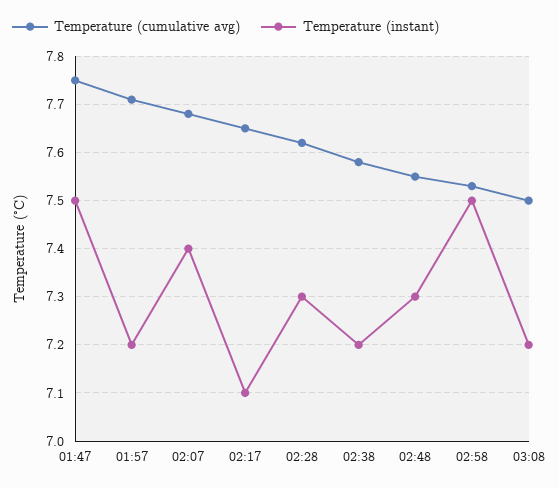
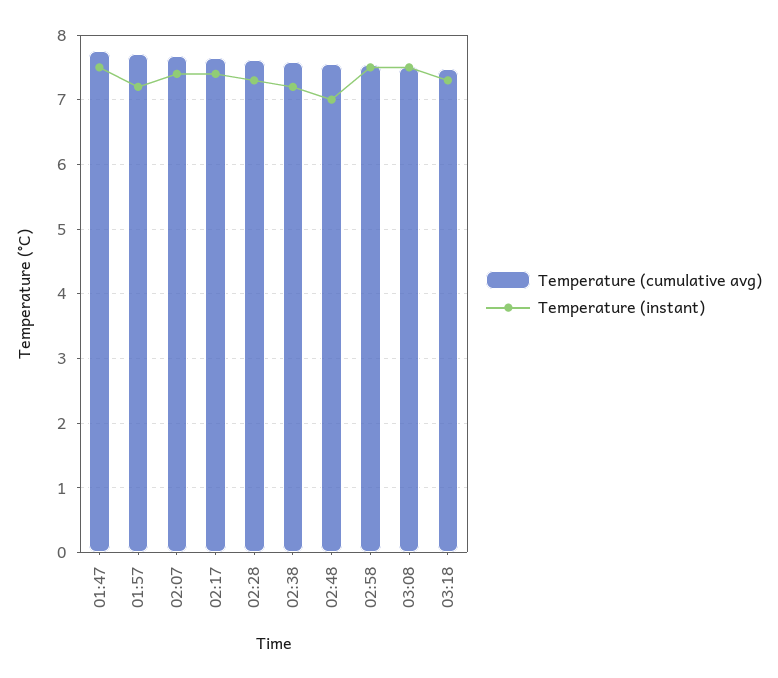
Temperature (instant), 02:17: 7.1 -> 7.4
Temperature (instant), 02:48: 7.3 -> 7
Temperature (instant), 03:08: 7.2 -> 7.5
Temperature (cumulative avg), 03:18: none -> 7.5
Temperature (instant), 03:18: none -> 7.3

